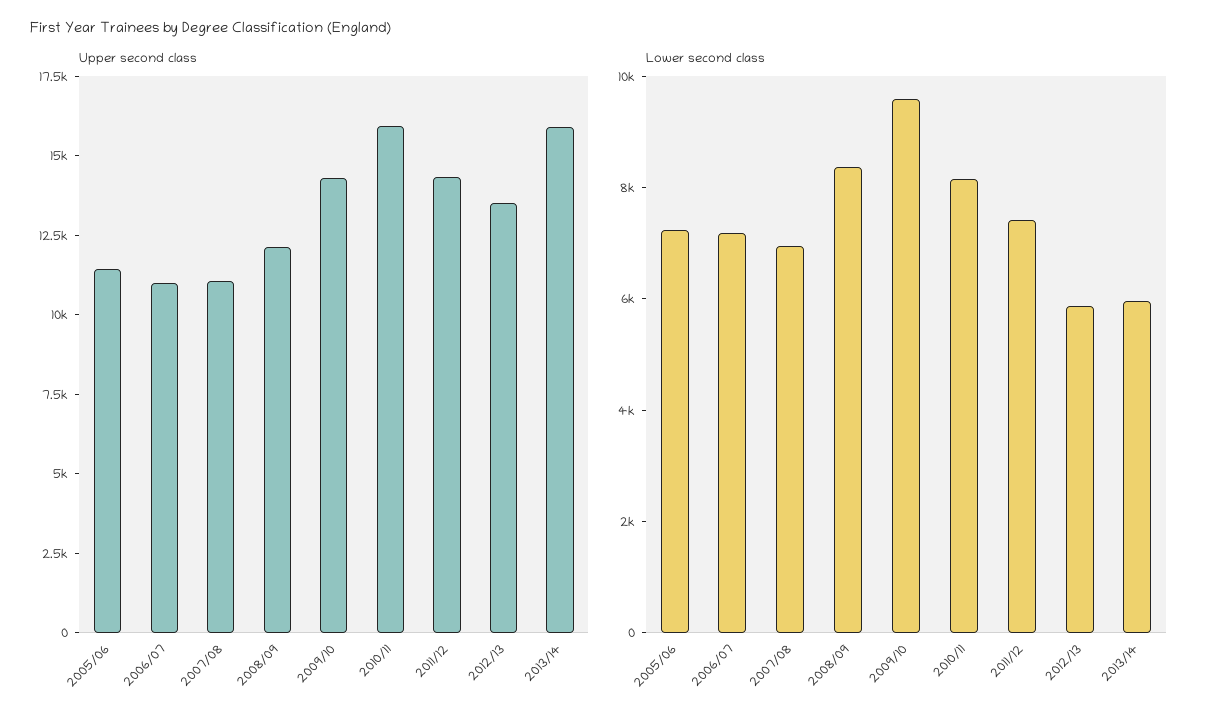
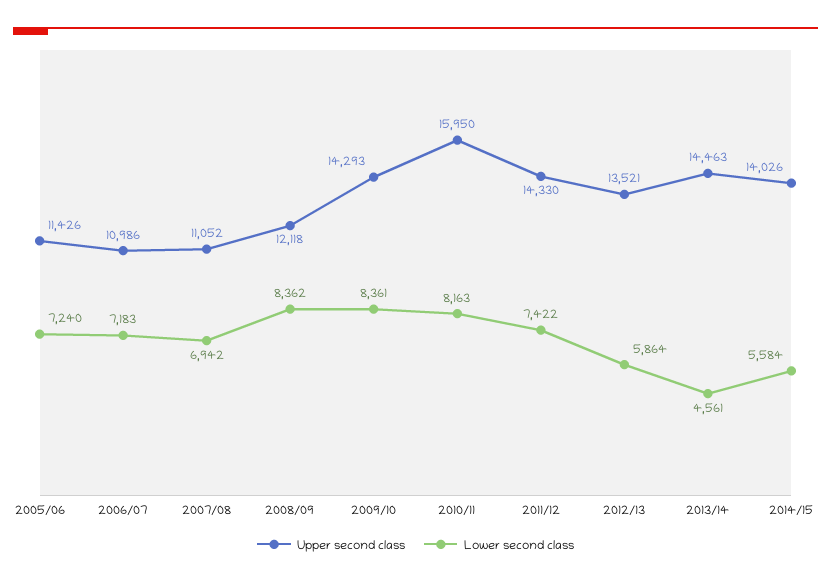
Upper second class, 2013/14: 16000 -> 14463
Lower second class, 2009/10: 9500 -> 8361
Lower second class, 2013/14: 6000 -> 4561
Upper second class, 2014/15: none -> 14026
Lower second class, 2014/15: none -> 5584

